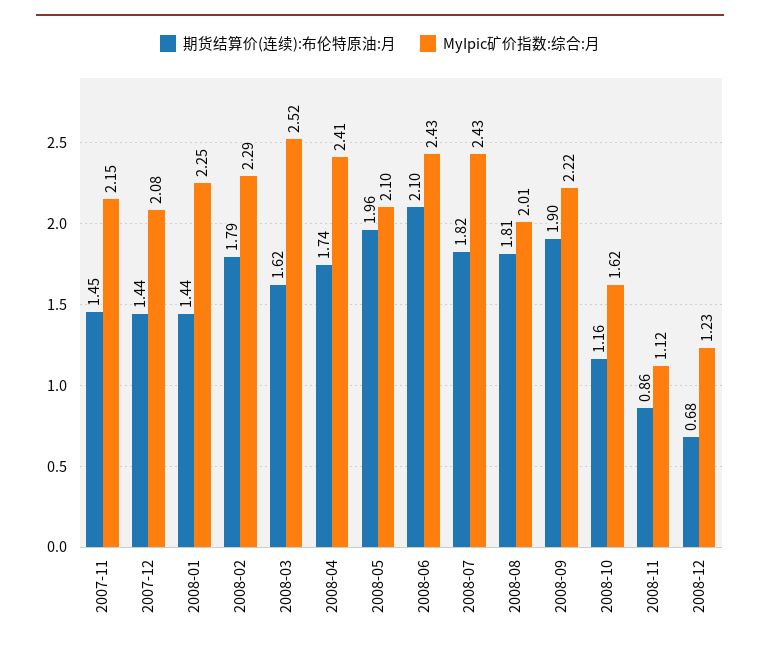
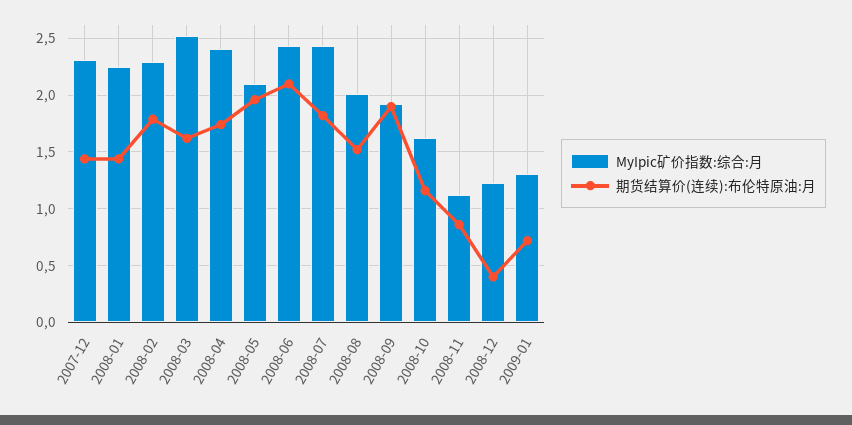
期货结算价(连续):布伦特原油:月, 2007-11: 1.45 -> none
MyIpic矿价指数:综合:月, 2007-11: 2.15 -> none
MyIpic矿价指数:综合:月, 2007-12: 2.08 -> 2.3
期货结算价(连续):布伦特原油:月, 2008-08: 1.81 -> 1.5
MyIpic矿价指数:综合:月, 2008-09: 2.22 -> 1.9
期货结算价(连续):布伦特原油:月, 2008-12: 0.68 -> 0.4
MyIpic矿价指数:综合:月, 2009-01: none -> 1.3
期货结算价(连续):布伦特原油:月, 2009-01: none -> 0.7

